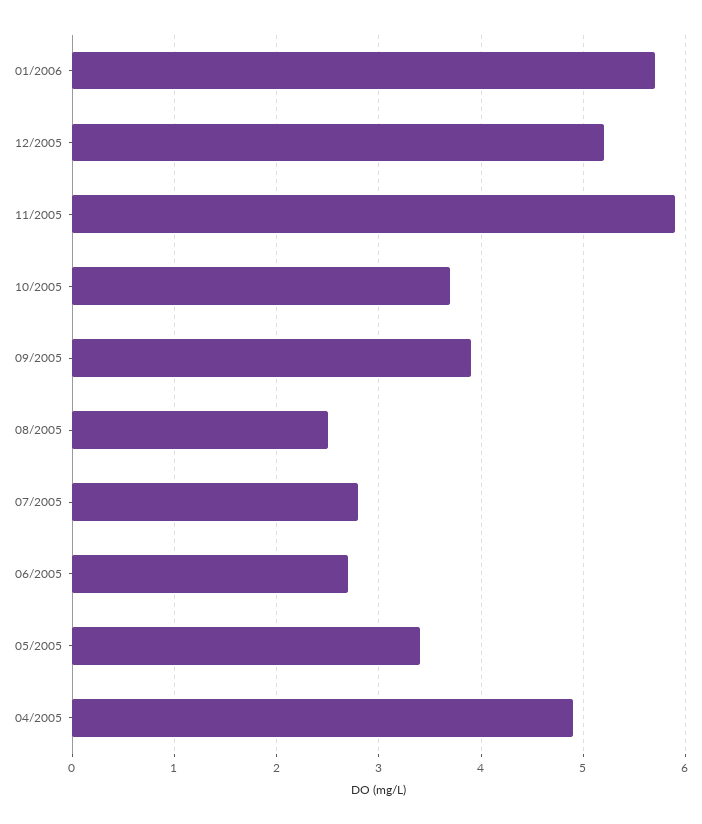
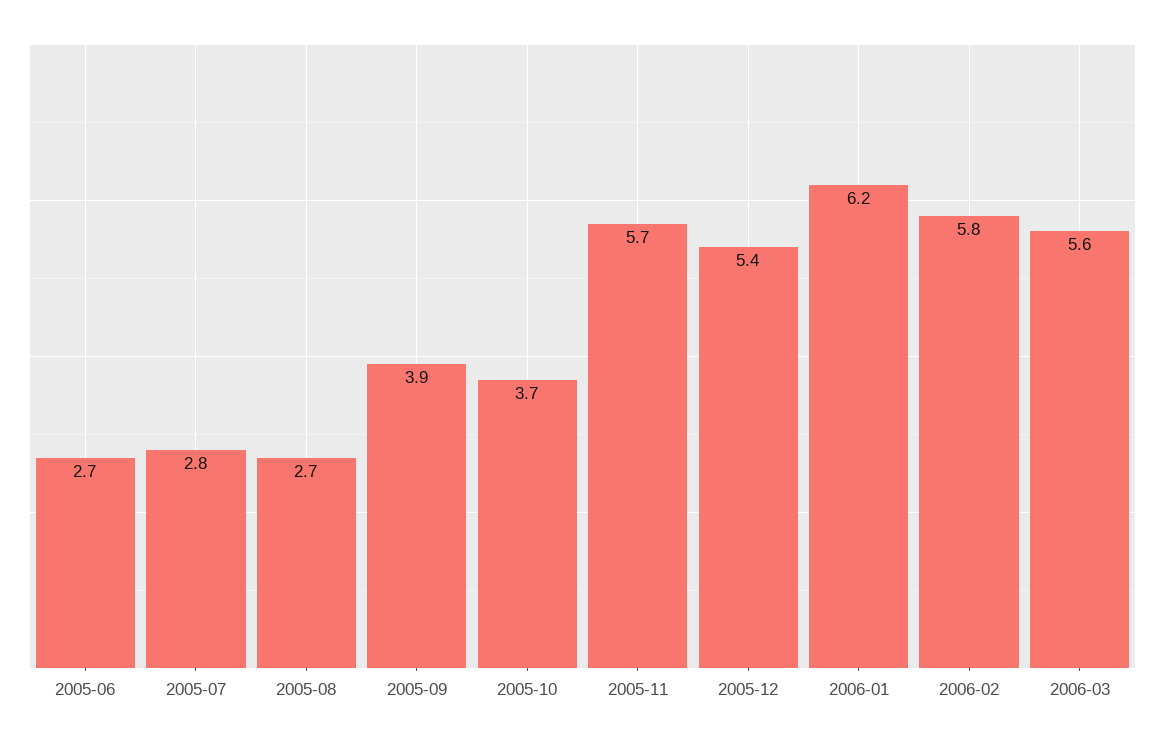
01/2006: 5.7 -> 6.2
12/2005: 5.2 -> 5.4
11/2005: 5.9 -> 5.7
08/2005: 2.5 -> 2.7
05/2005: 3.4 -> none
04/2005: 4.9 -> none
2006-02: none -> 5.8
2006-03: none -> 5.6

